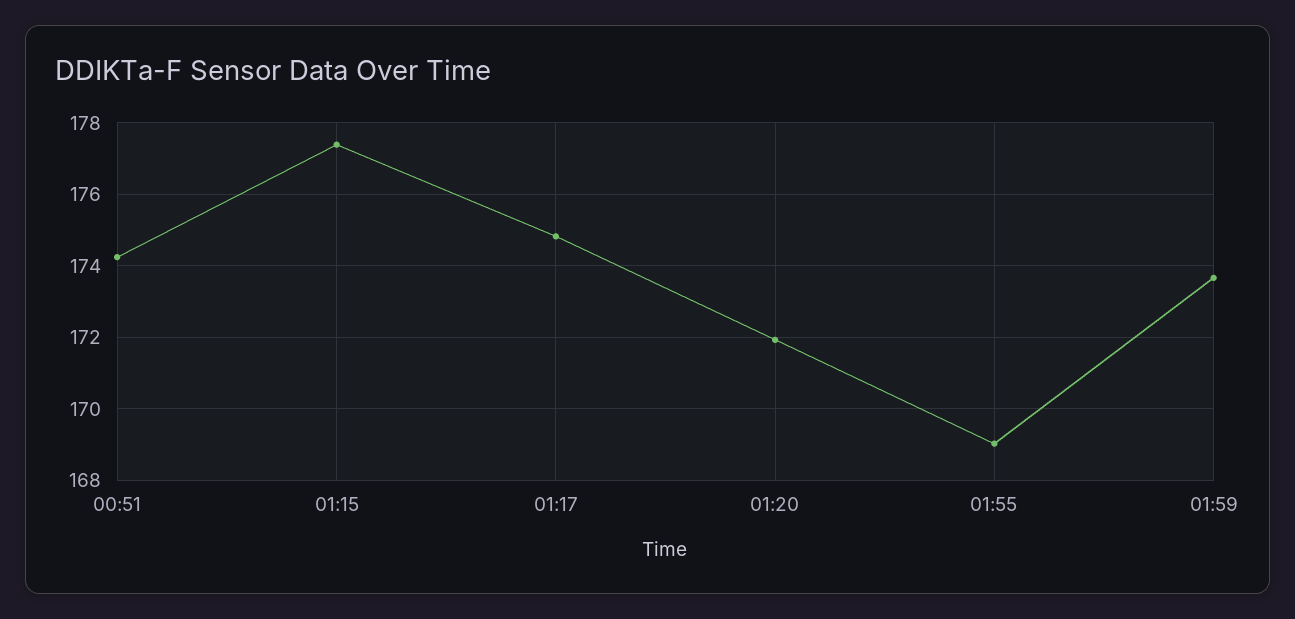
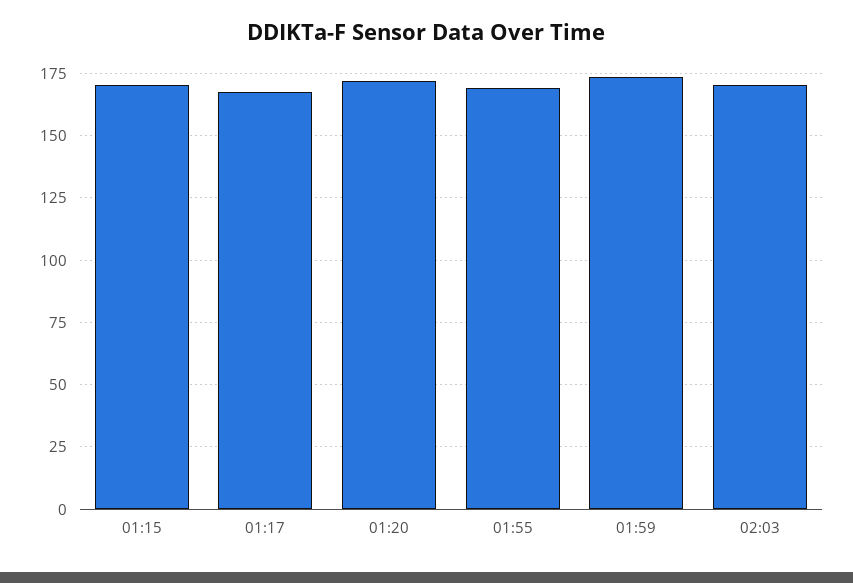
00:51: 174.2 -> none
01:15: 177.4 -> 170
01:17: 174.8 -> 167.5
02:03: none -> 170

